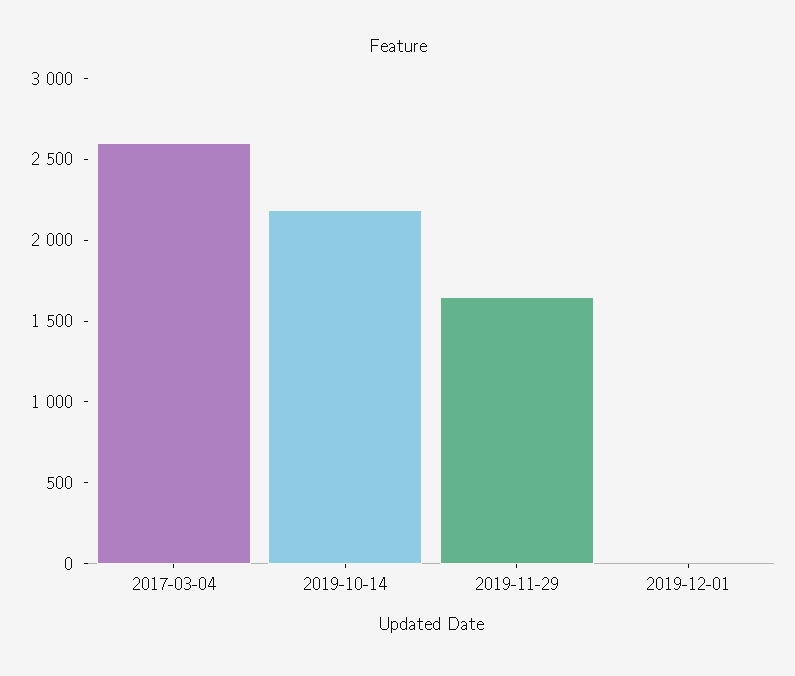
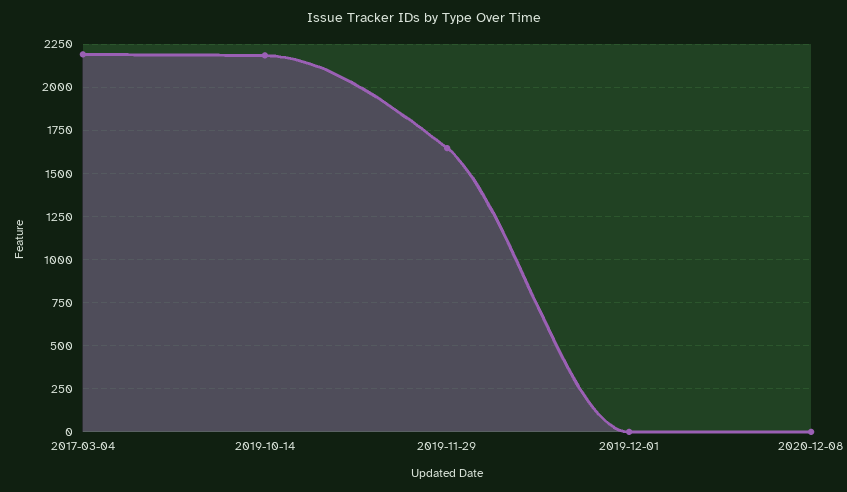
2017-03-04: 2600 -> 2200
2020-12-08: none -> 0

